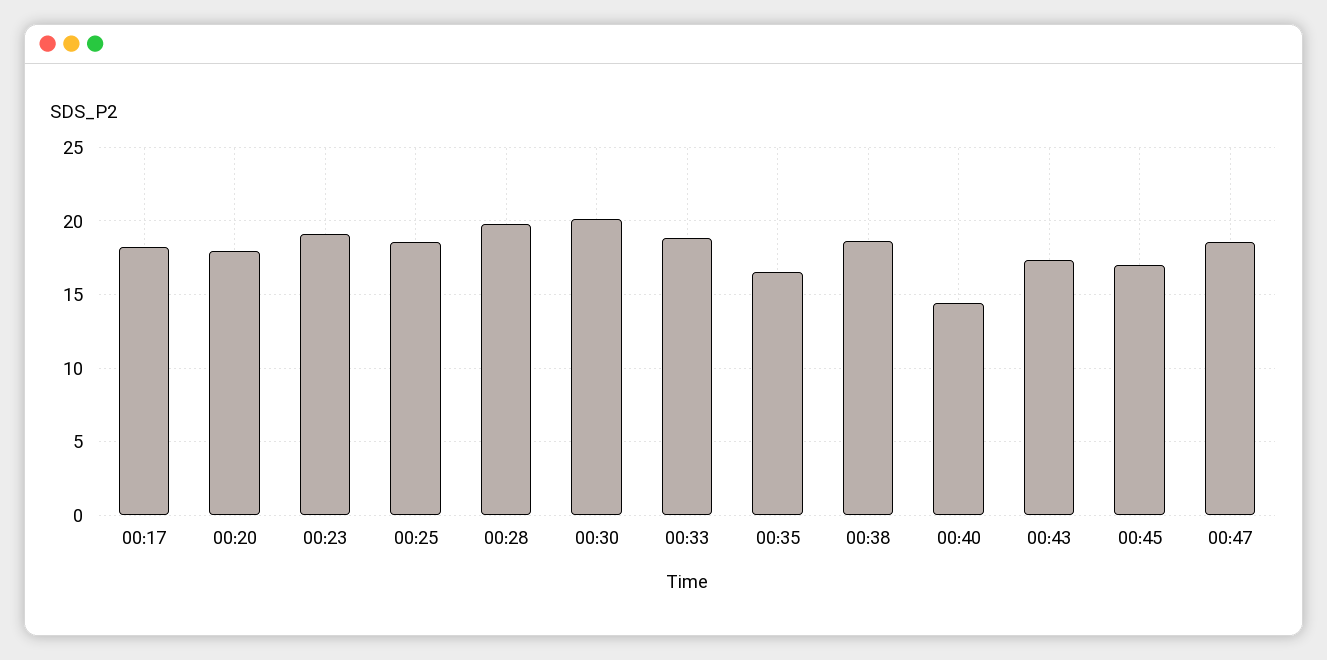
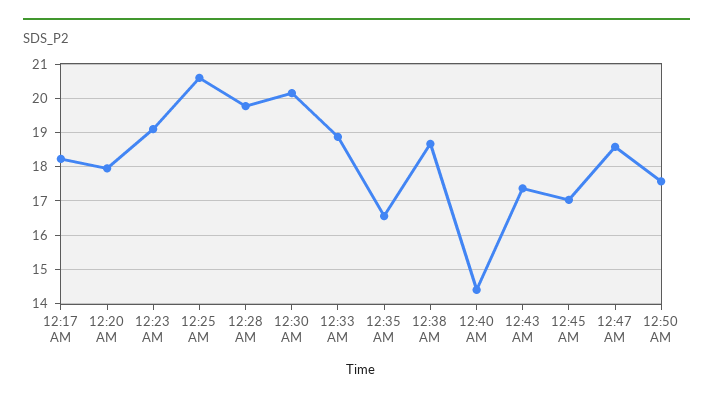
00:25: 18.5 -> 20.6
12:50 AM: none -> 17.6

